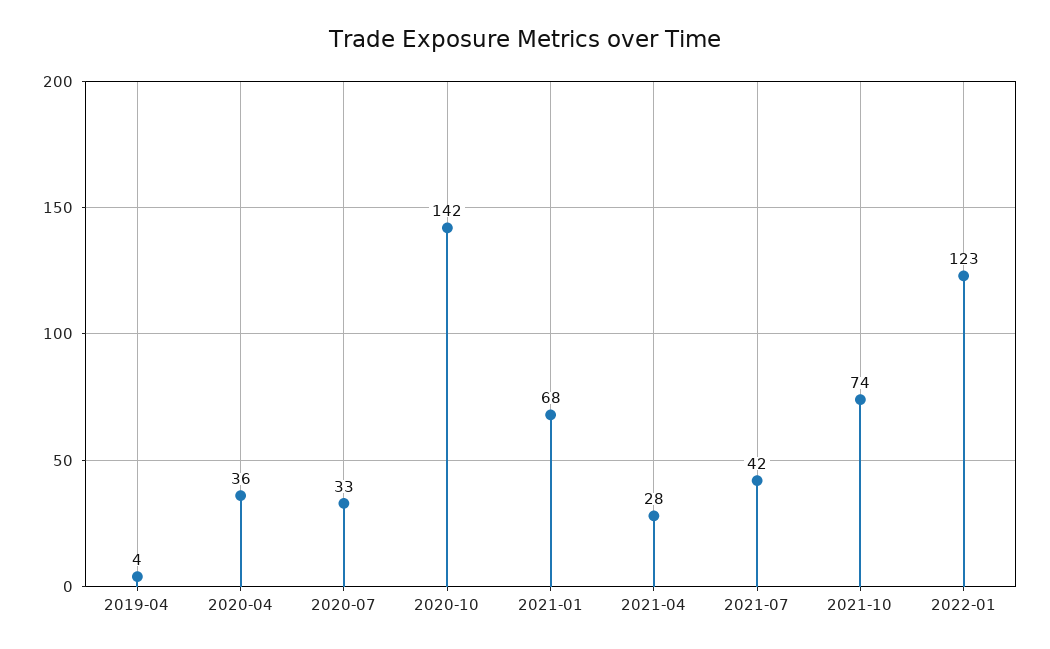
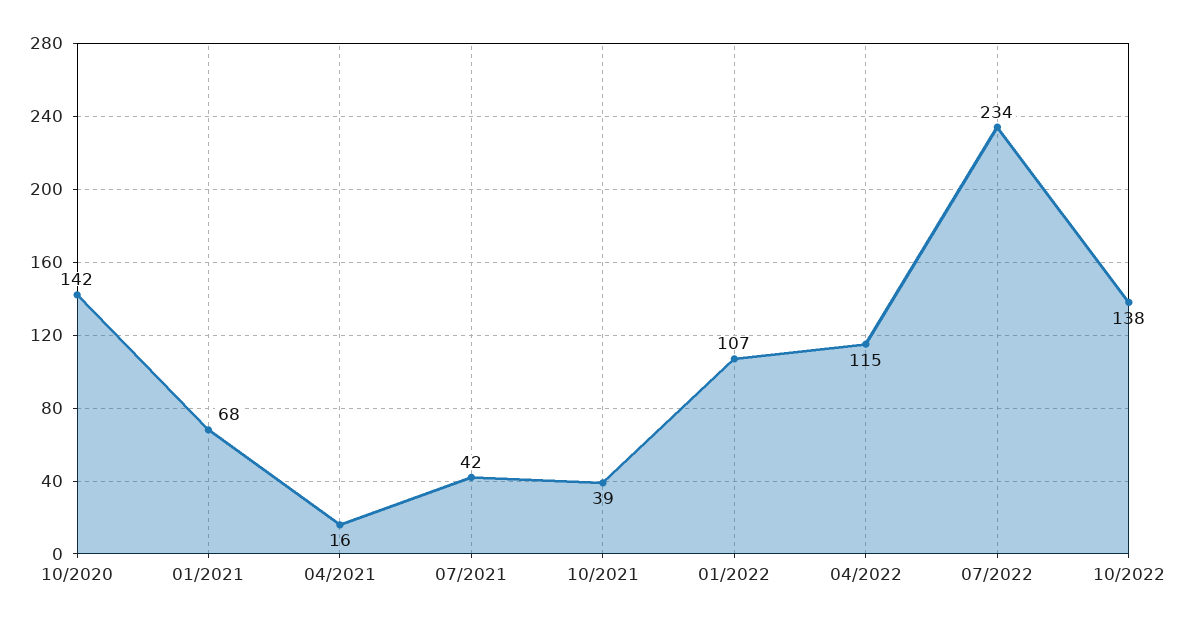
2019-04: 4 -> none
2020-04: 36 -> none
2020-07: 33 -> none
2021-04: 28 -> 16
2021-10: 74 -> 39
2022-01: 123 -> 107
04/2022: none -> 115
07/2022: none -> 234
10/2022: none -> 138

